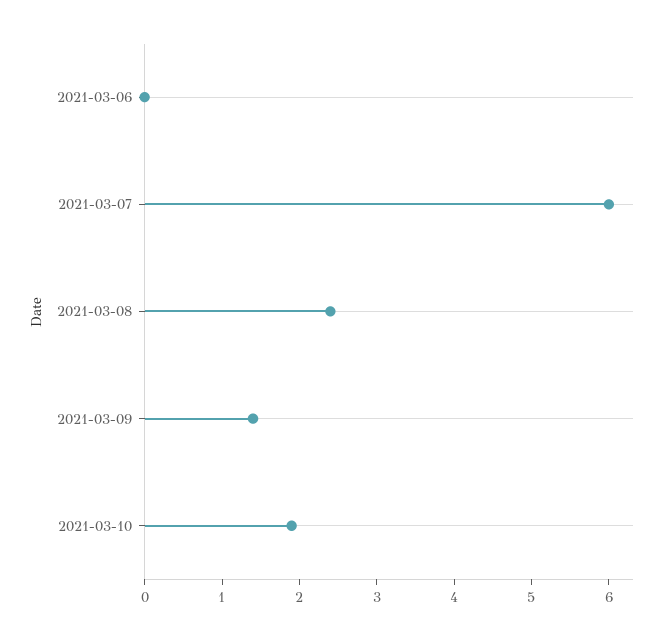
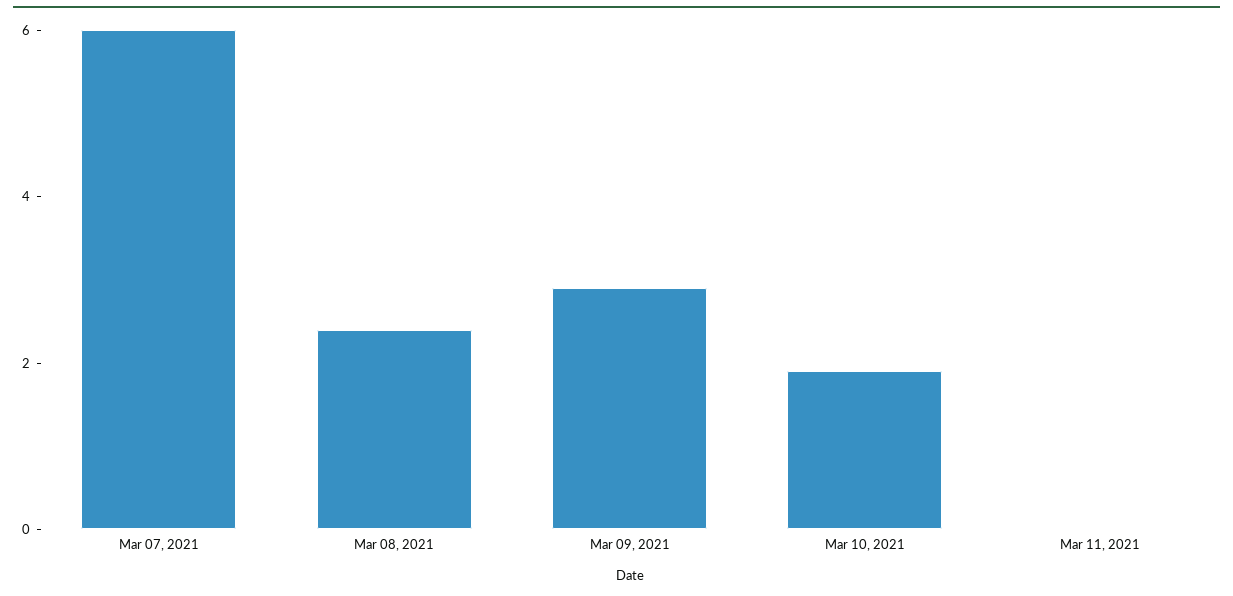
2021-03-06: 0 -> none
2021-03-09: 1.5 -> 3
Mar 11, 2021: none -> 0

